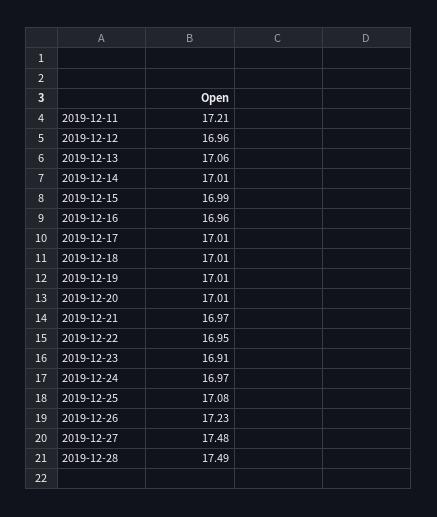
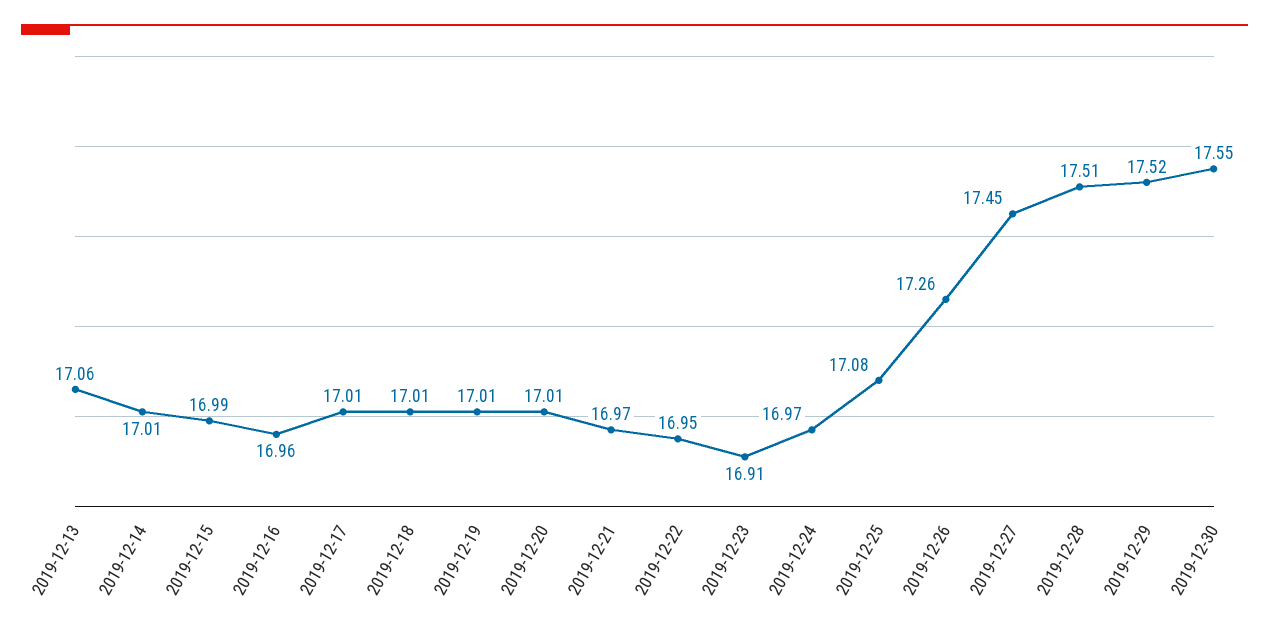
2019-12-11: 17.21 -> none
2019-12-12: 16.96 -> none
2019-12-26: 17.23 -> 17.26
2019-12-27: 17.48 -> 17.45
2019-12-28: 17.49 -> 17.51
2019-12-29: none -> 17.52
2019-12-30: none -> 17.55

